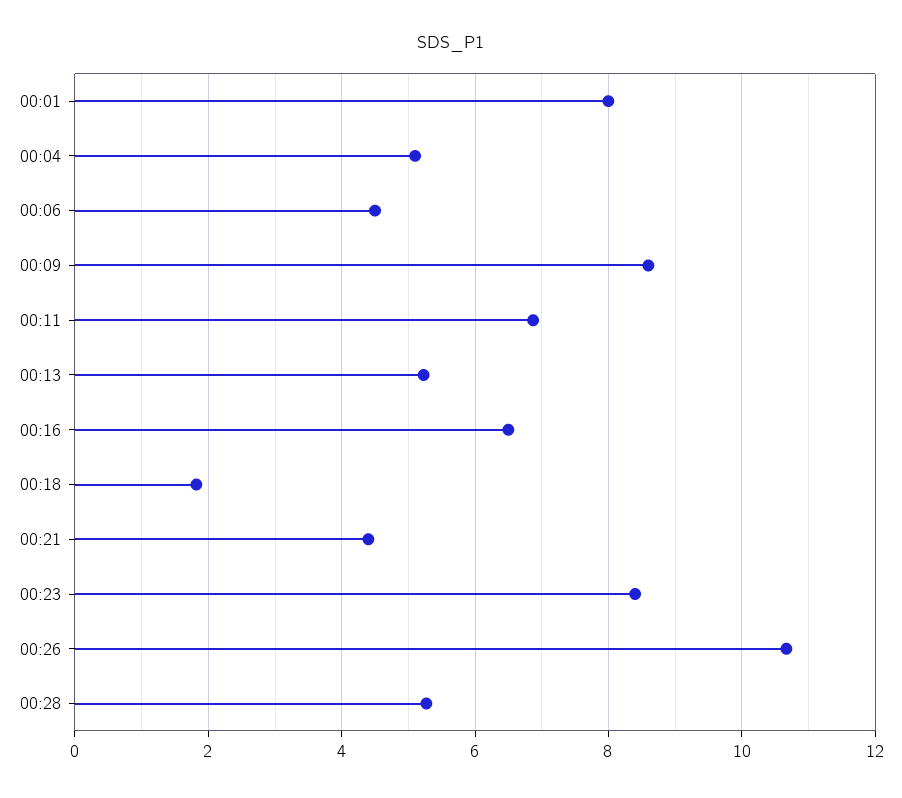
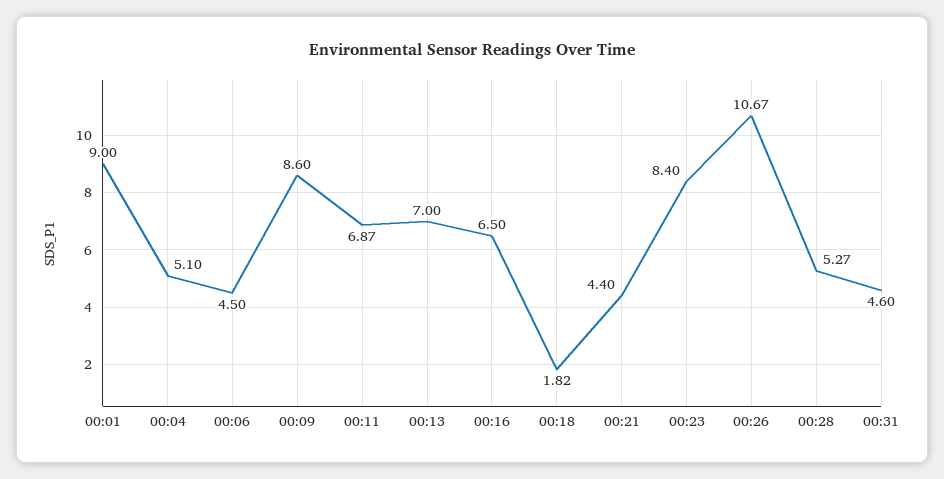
00:01: 8 -> 9
00:13: 5.2 -> 7
00:31: none -> 4.6

